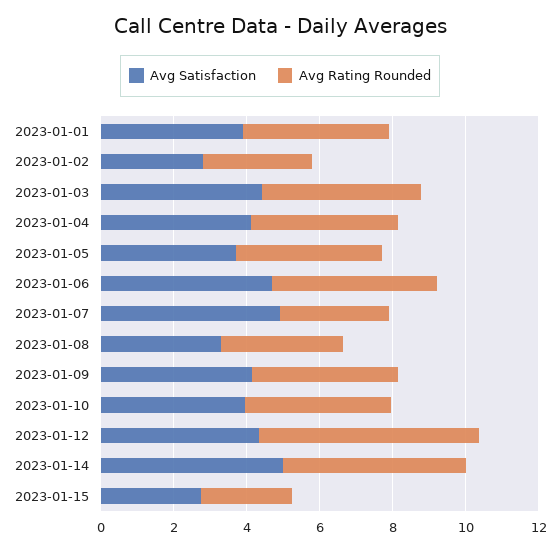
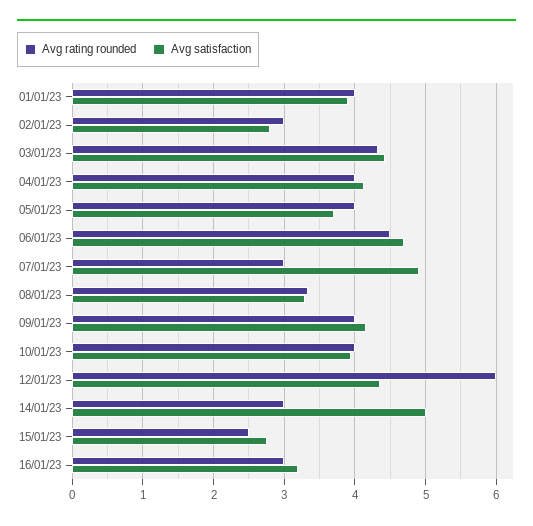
Avg Rating Rounded, 2023-01-14: 5 -> 3
Avg Rating Rounded, 16/01/23: none -> 3
Avg Satisfaction, 16/01/23: none -> 3.2

